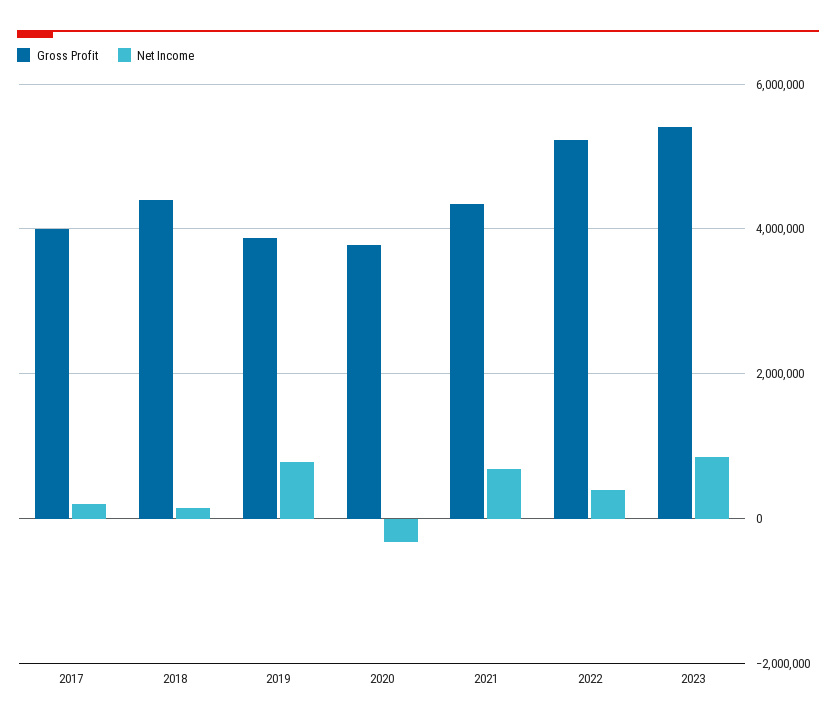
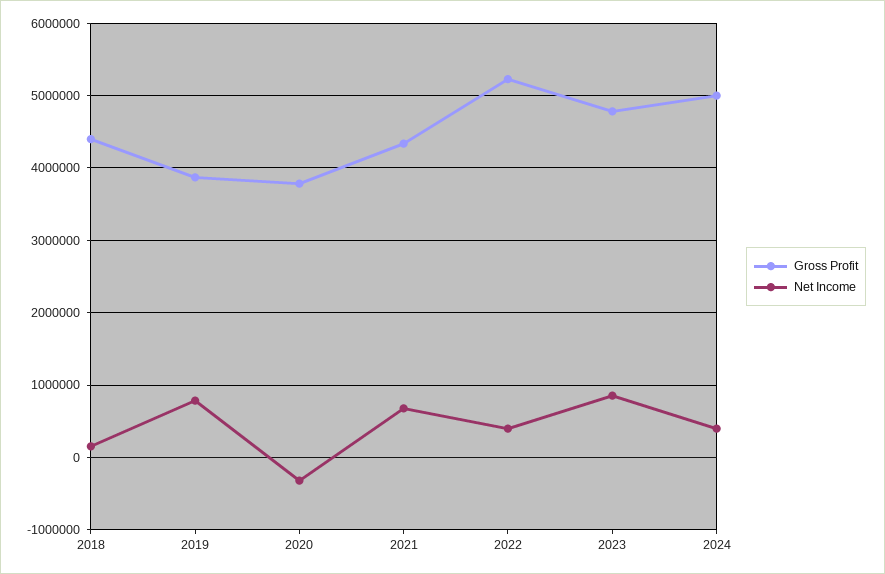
Gross Profit, 2017: 4000000 -> none
Net Income, 2017: 200000 -> none
Gross Profit, 2023: 5400000 -> 4800000
Gross Profit, 2024: none -> 5000000
Net Income, 2024: none -> 400000

